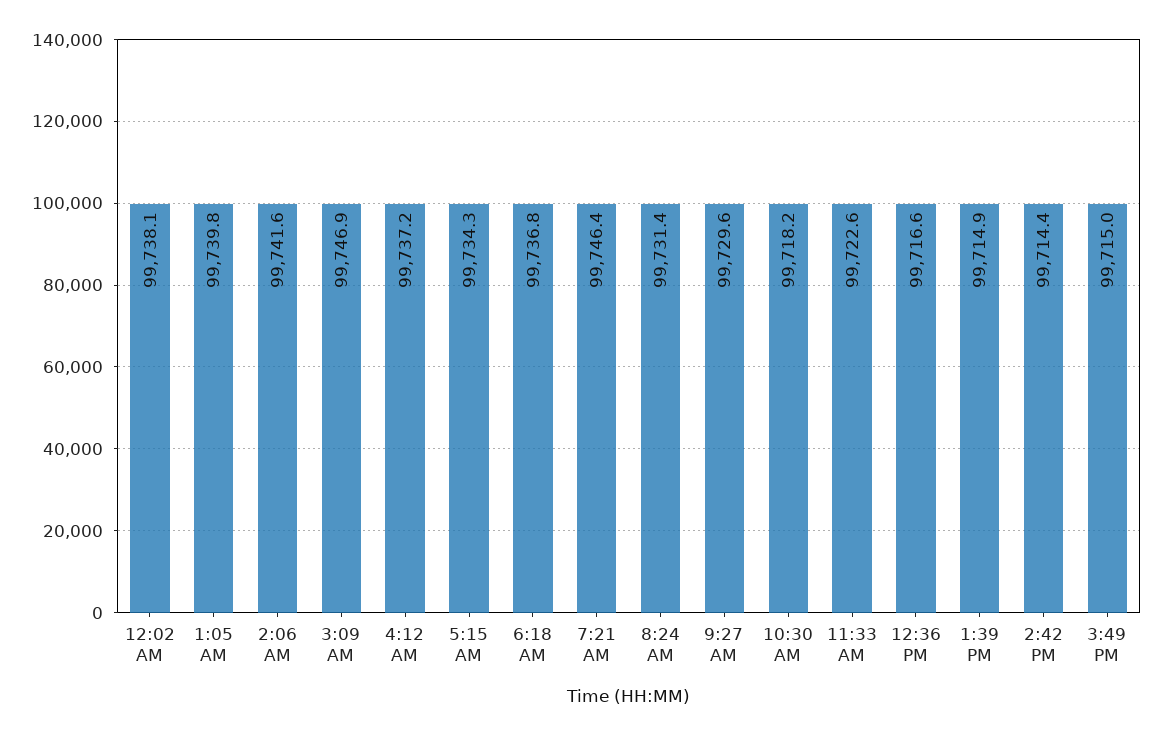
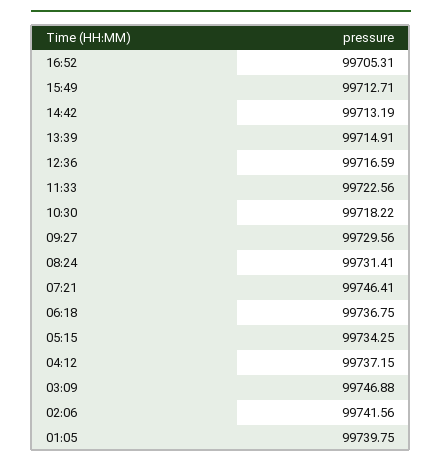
12:02 AM: 99738.1 -> none
2:42 PM: 99714.4 -> 99713.19
3:49 PM: 99715 -> 99712.71
16:52: none -> 99705.31

